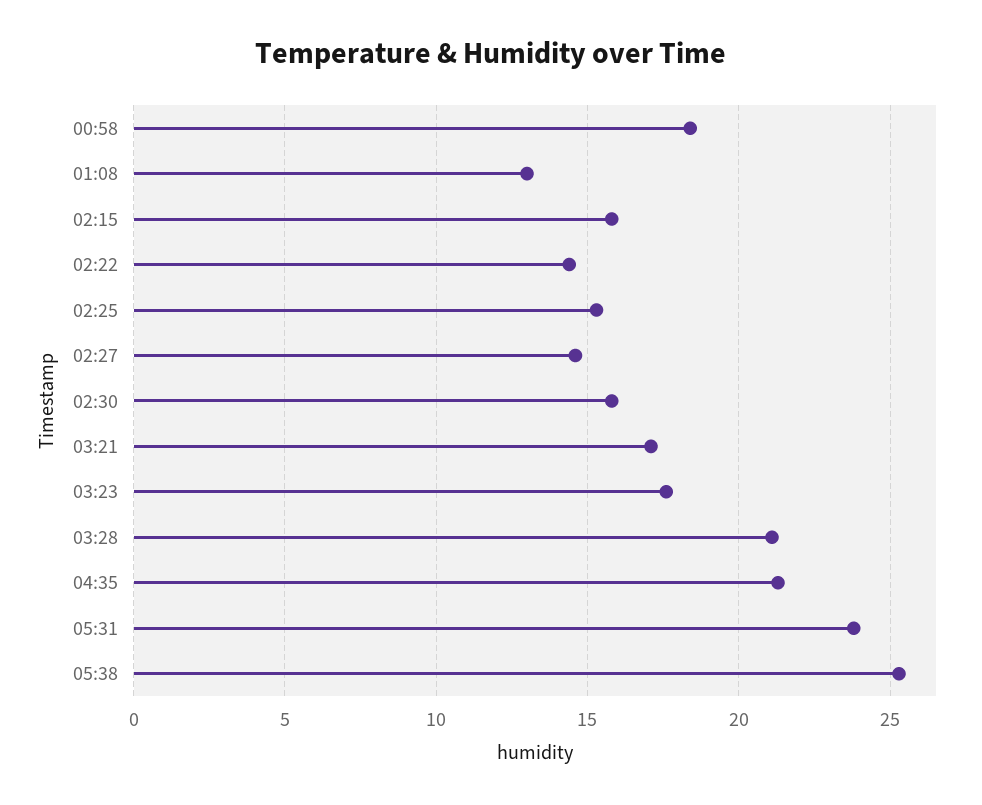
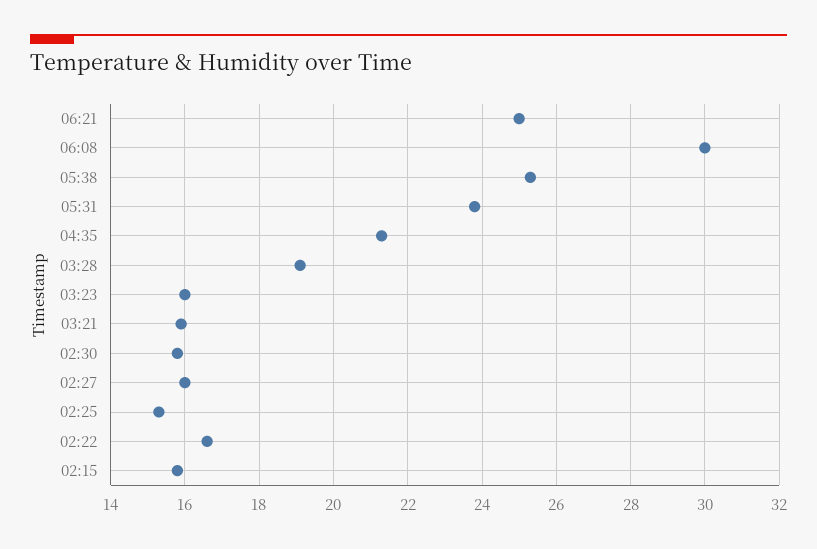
00:58: 18.5 -> none
01:08: 13 -> none
02:22: 14.5 -> 16.5
02:27: 14.5 -> 16
03:21: 17 -> 16
03:23: 17.5 -> 16
03:28: 21 -> 19
06:21: none -> 25
06:08: none -> 30

